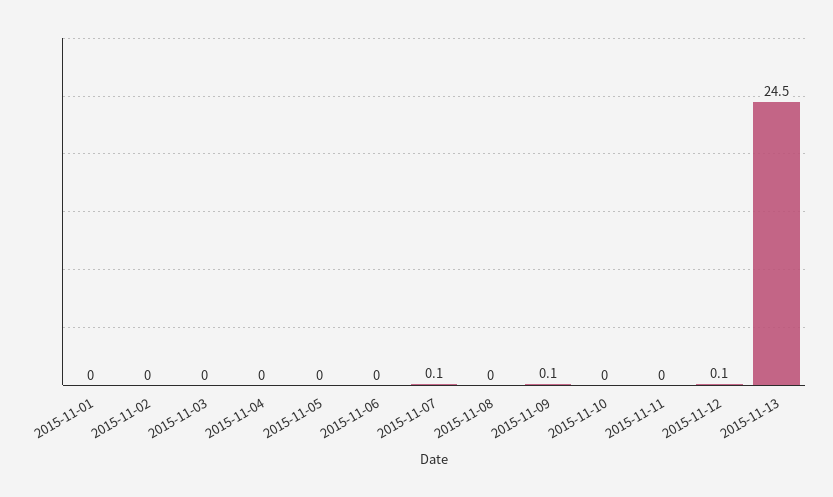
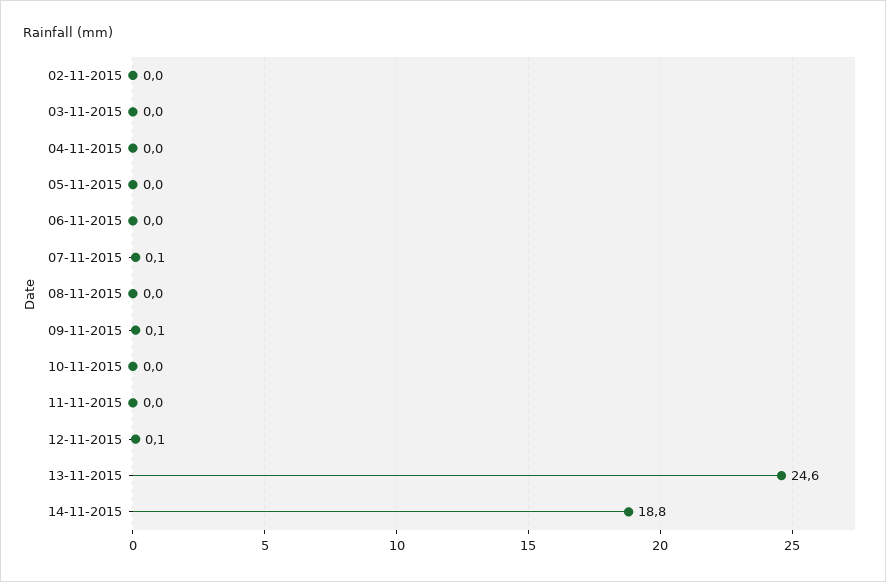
2015-11-01: 0 -> none
2015-11-13: 24.5 -> 24.6
14-11-2015: none -> 18.8

